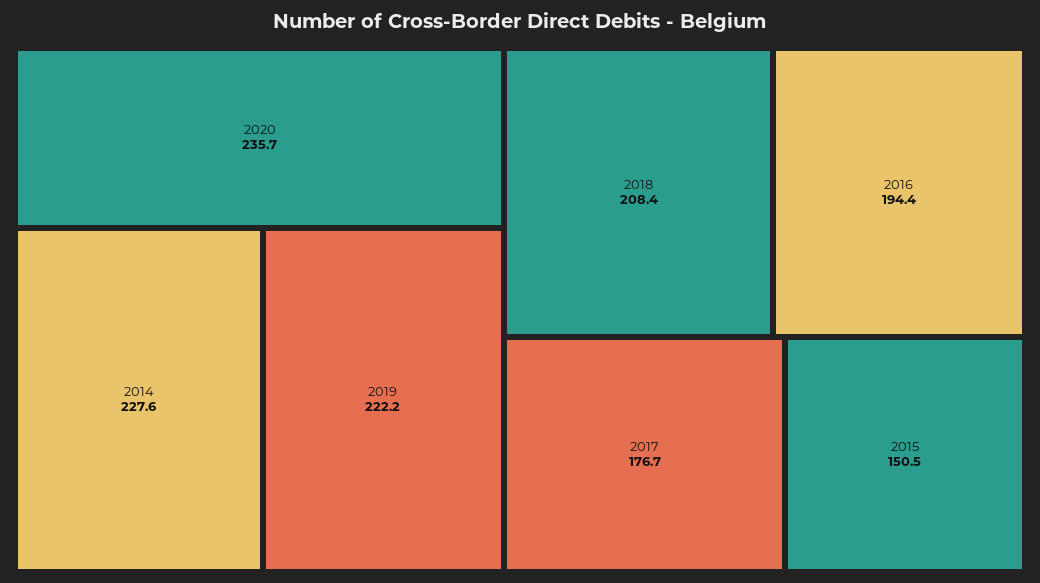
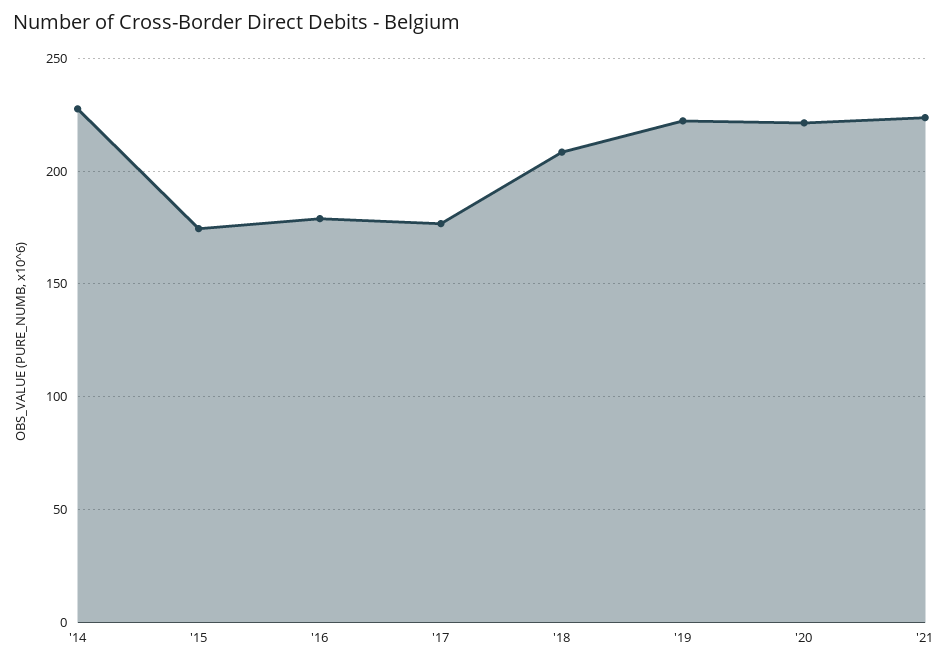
2020: 235.7 -> 220
2016: 194.4 -> 180
2015: 150.5 -> 175
'21: none -> 225

